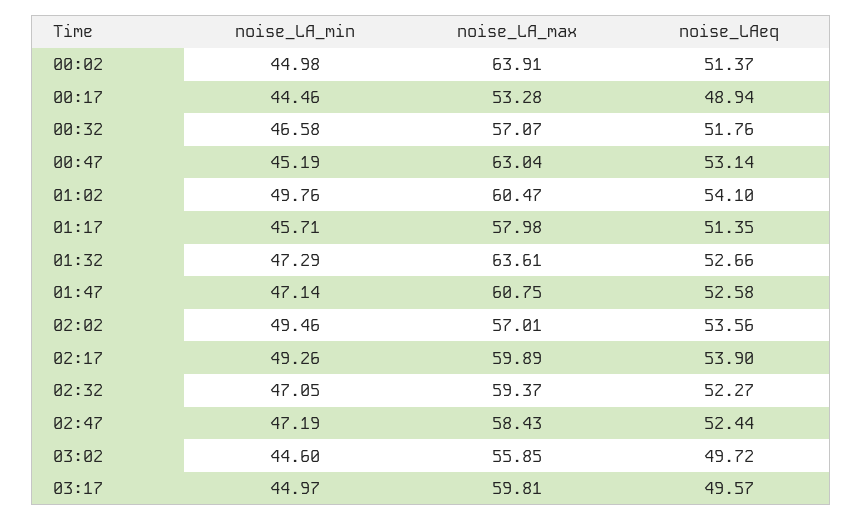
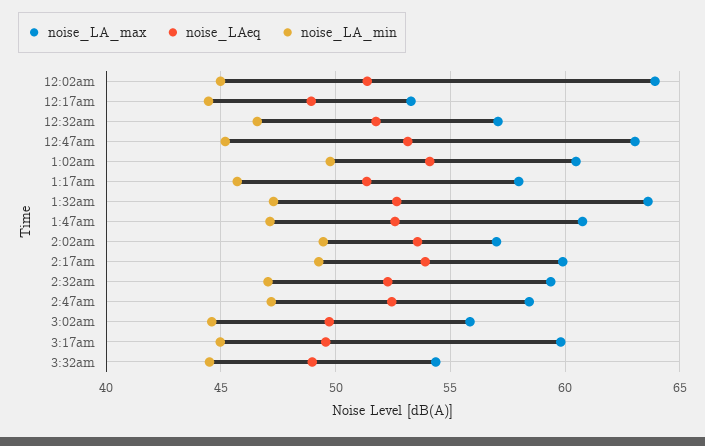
noise_LA_max, 3:32am: none -> 54.5
noise_LAeq, 3:32am: none -> 49
noise_LA_min, 3:32am: none -> 44.5

